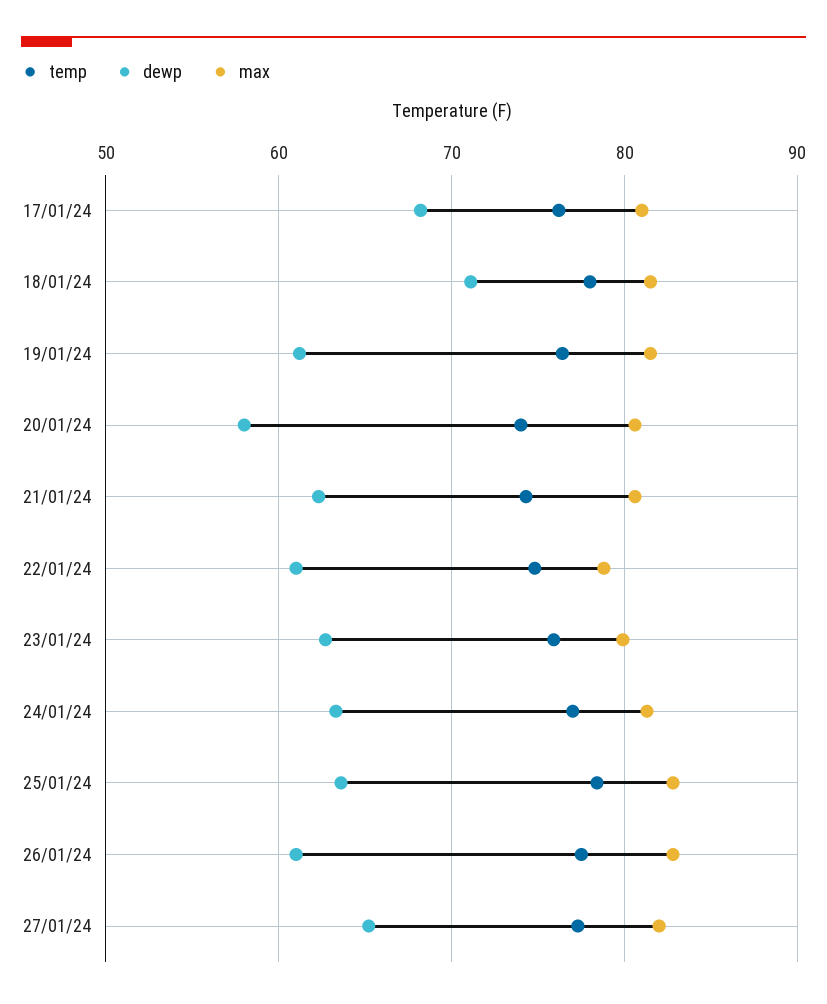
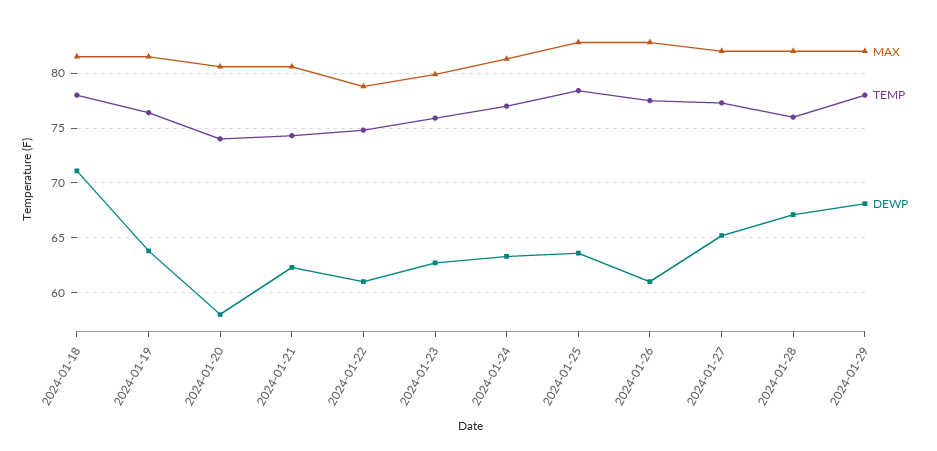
temp, 17/01/24: 76 -> none
dewp, 17/01/24: 68 -> none
max, 17/01/24: 81 -> none
dewp, 19/01/24: 61 -> 64
max, 2024-01-28: none -> 82
temp, 2024-01-28: none -> 76
dewp, 2024-01-28: none -> 67
max, 2024-01-29: none -> 82
temp, 2024-01-29: none -> 78
dewp, 2024-01-29: none -> 68

